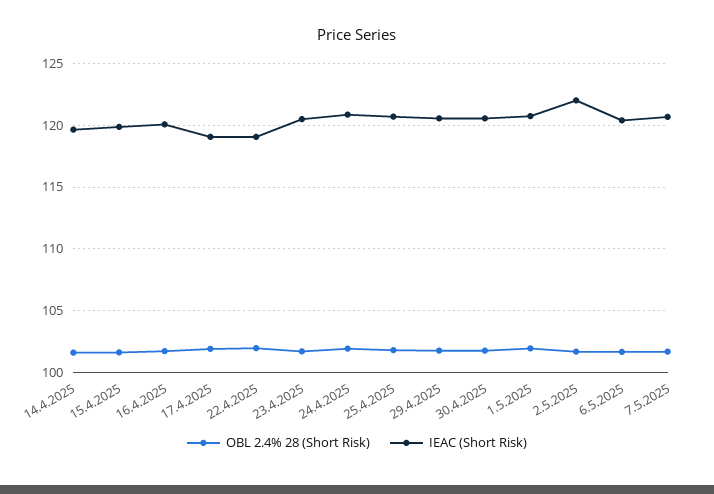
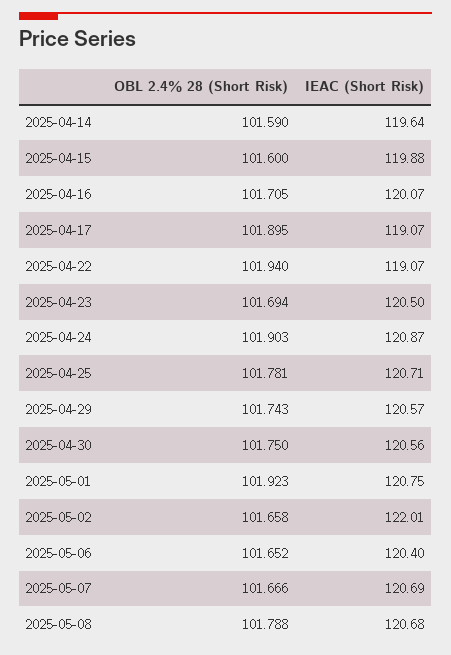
OBL 2.4% 28 (Short Risk), 2025-05-08: none -> 101.788
IEAC (Short Risk), 2025-05-08: none -> 120.68

